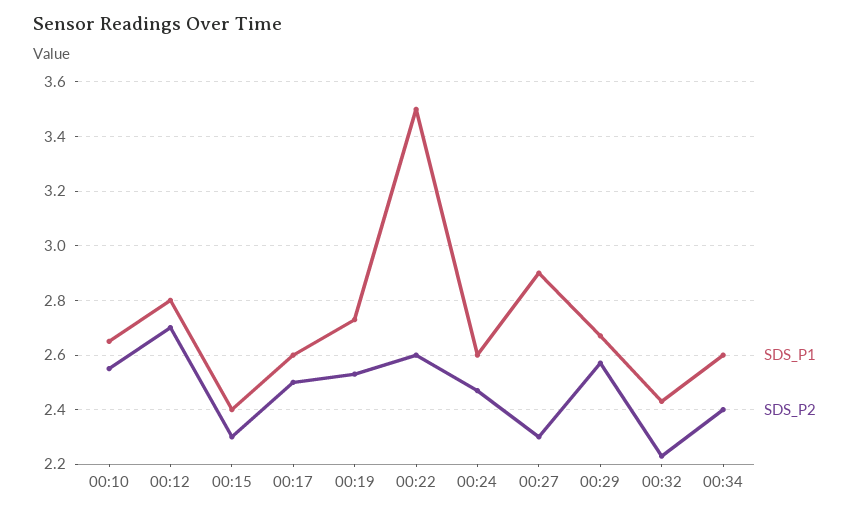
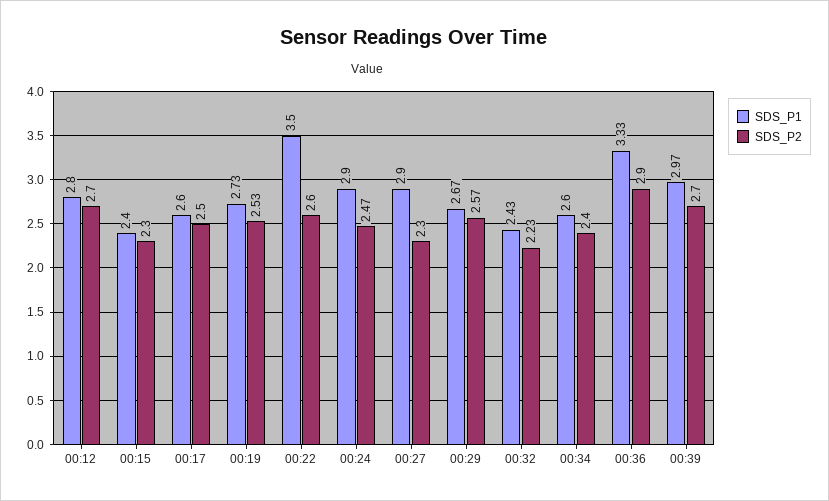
SDS_P1, 00:10: 2.65 -> none
SDS_P2, 00:10: 2.55 -> none
SDS_P1, 00:24: 2.6 -> 2.9
SDS_P1, 00:36: none -> 3.33
SDS_P2, 00:36: none -> 2.9
SDS_P1, 00:39: none -> 2.97
SDS_P2, 00:39: none -> 2.7

